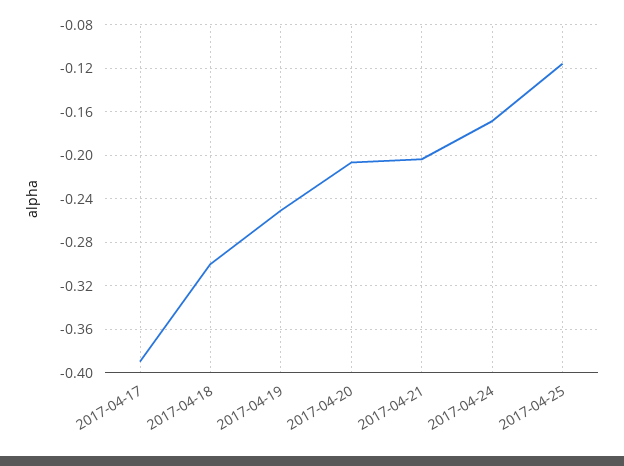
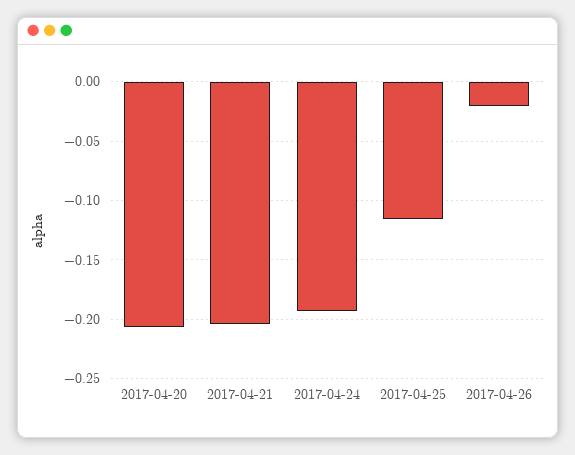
2017-04-17: -0.39 -> none
2017-04-18: -0.3 -> none
2017-04-19: -0.25 -> none
2017-04-24: -0.17 -> -0.19
2017-04-26: none -> -0.02

